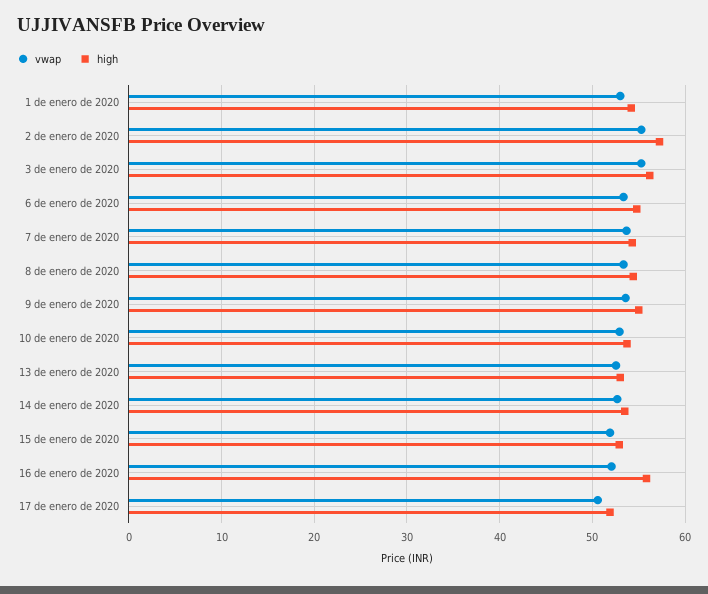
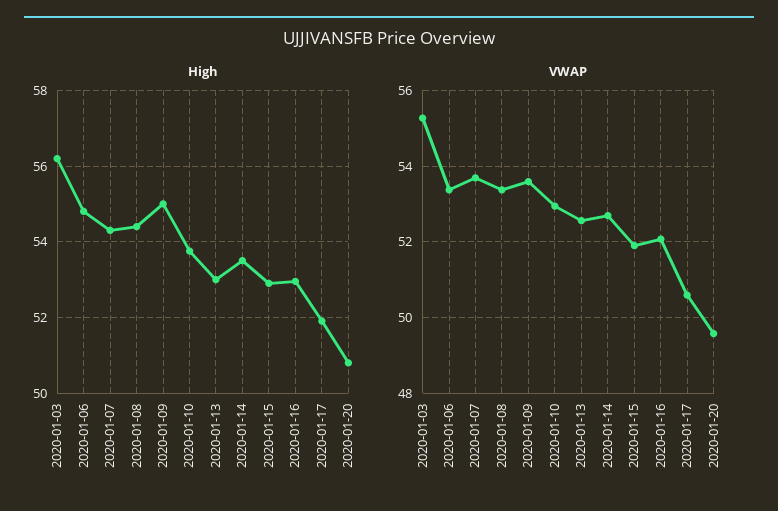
vwap, 1 de enero de 2020: 53 -> none
high, 1 de enero de 2020: 54 -> none
vwap, 2 de enero de 2020: 55 -> none
high, 2 de enero de 2020: 57 -> none
high, 16 de enero de 2020: 56 -> 53
high, 2020-01-20: none -> 50.8
vwap, 2020-01-20: none -> 49.6

